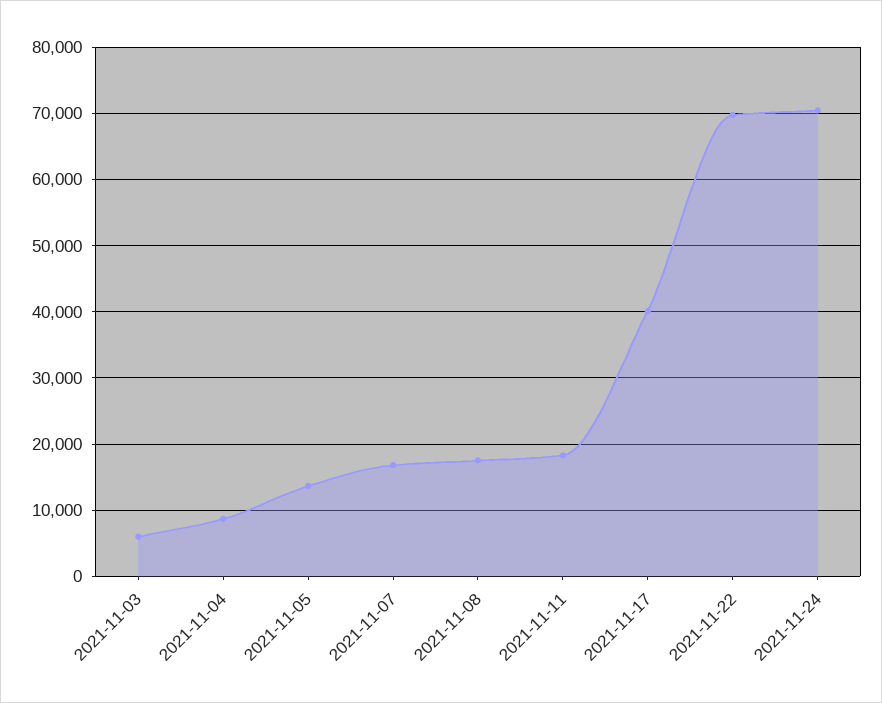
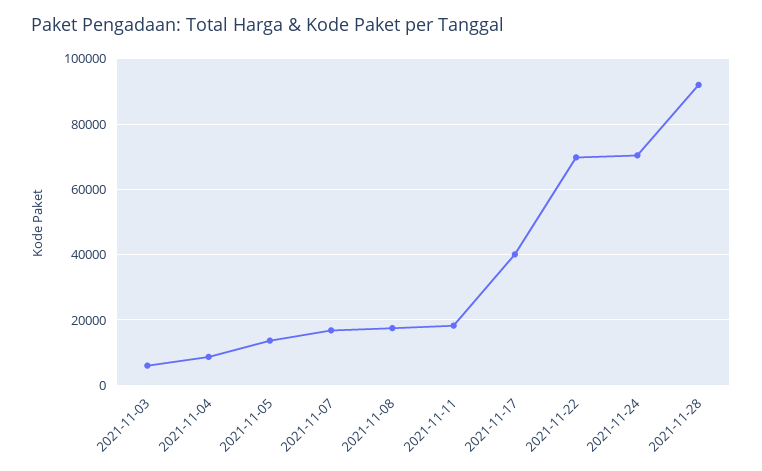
2021-11-28: none -> 92000

